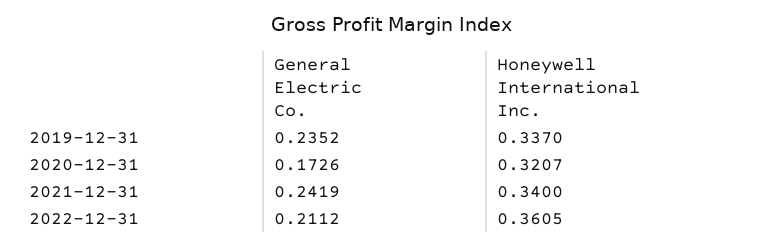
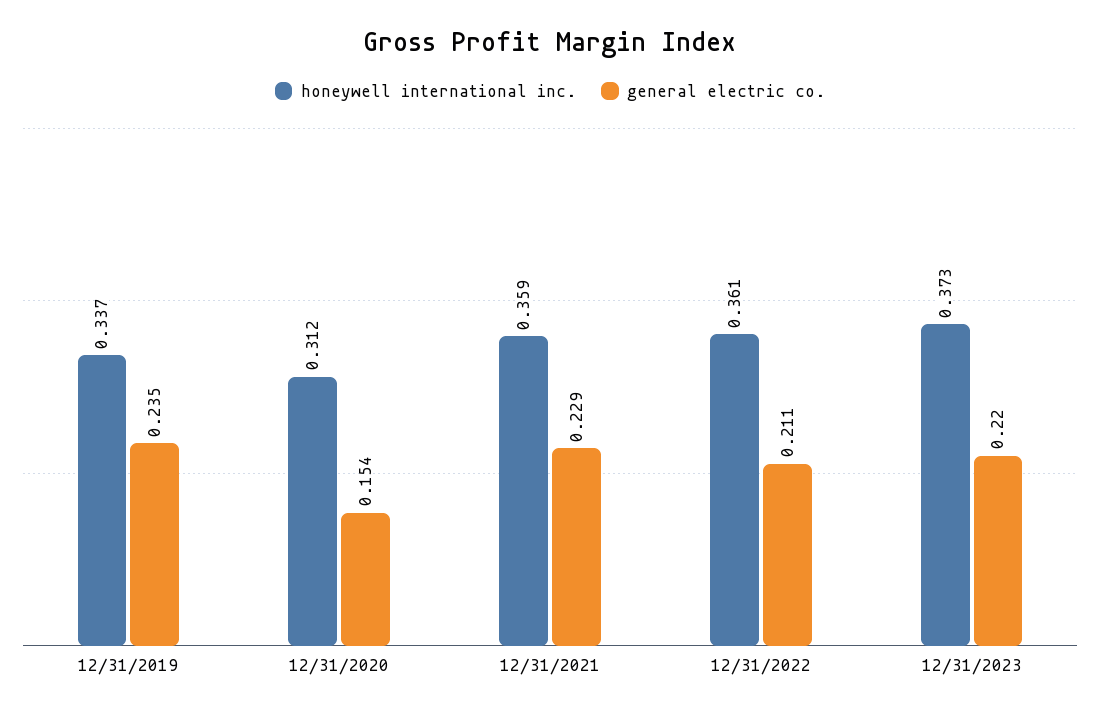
General Electric Co., 2020-12-31: 0.1726 -> 0.154
Honeywell International Inc., 2020-12-31: 0.3207 -> 0.312
General Electric Co., 2021-12-31: 0.2419 -> 0.229
Honeywell International Inc., 2021-12-31: 0.34 -> 0.359
Honeywell International Inc., 12/31/2023: none -> 0.373
General Electric Co., 12/31/2023: none -> 0.22

